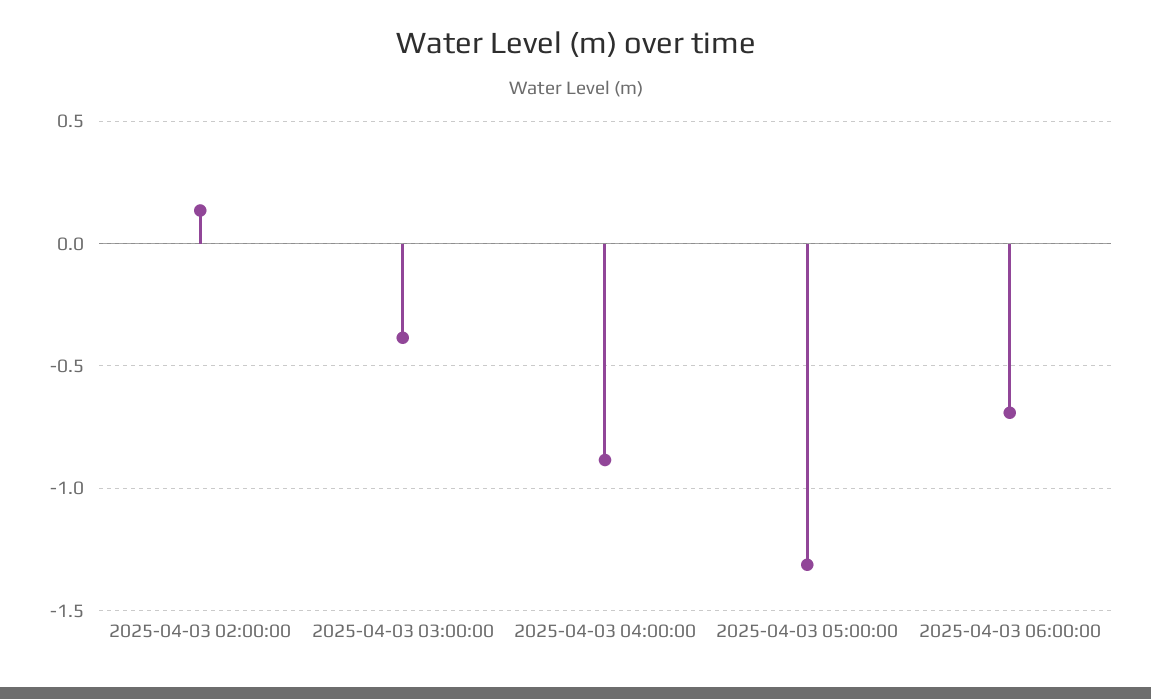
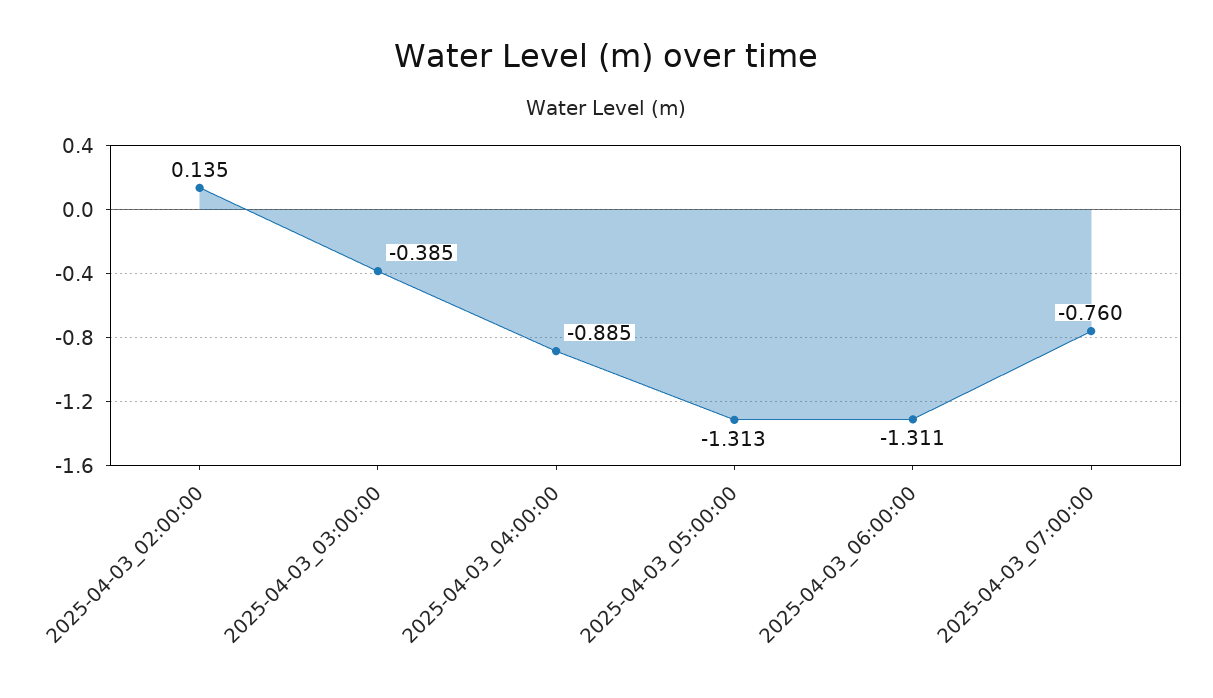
2025-04-03 06:00:00: -0.7 -> -1.311
2025-04-03_07:00:00: none -> -0.76

